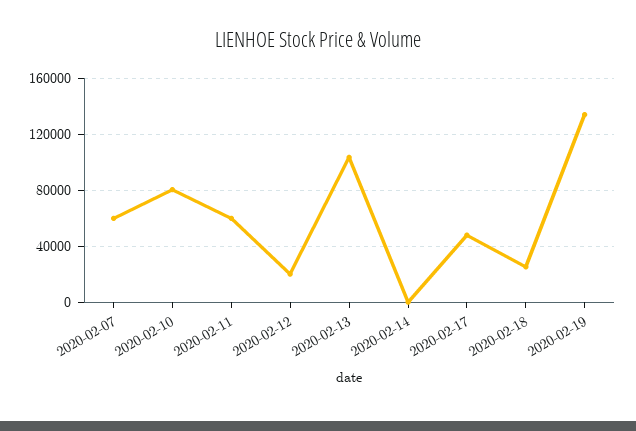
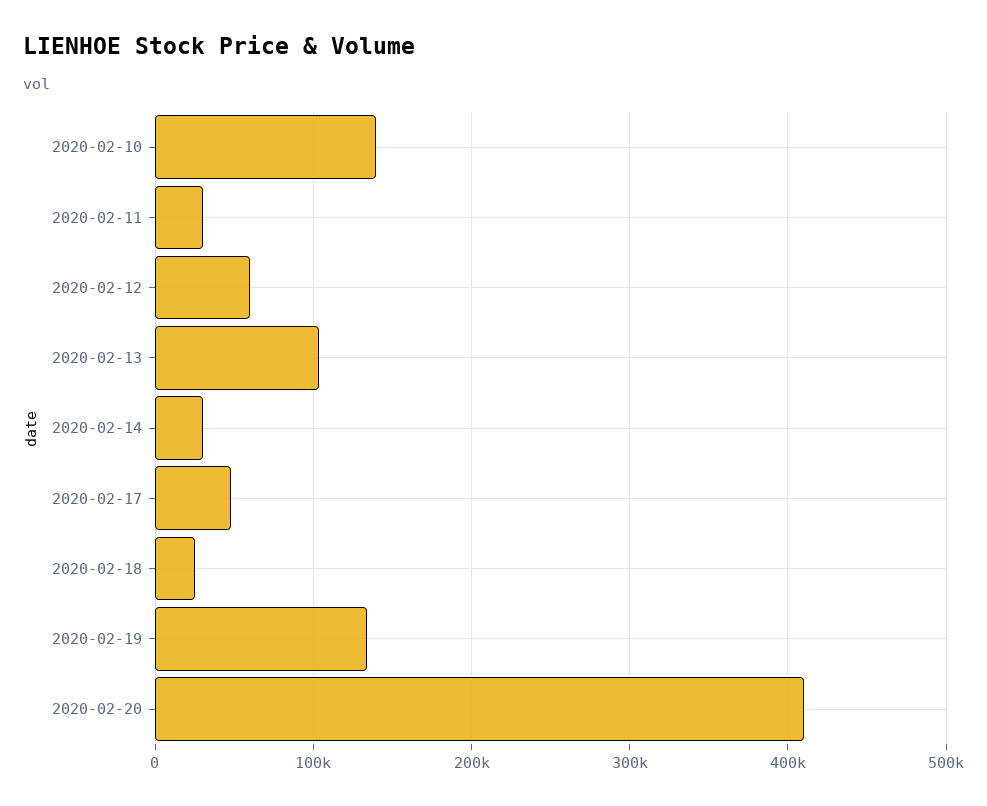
2020-02-07: 60000 -> none
2020-02-10: 80000 -> 140000
2020-02-11: 60000 -> 30000
2020-02-12: 20000 -> 60000
2020-02-14: 0 -> 30000
2020-02-20: none -> 410000

